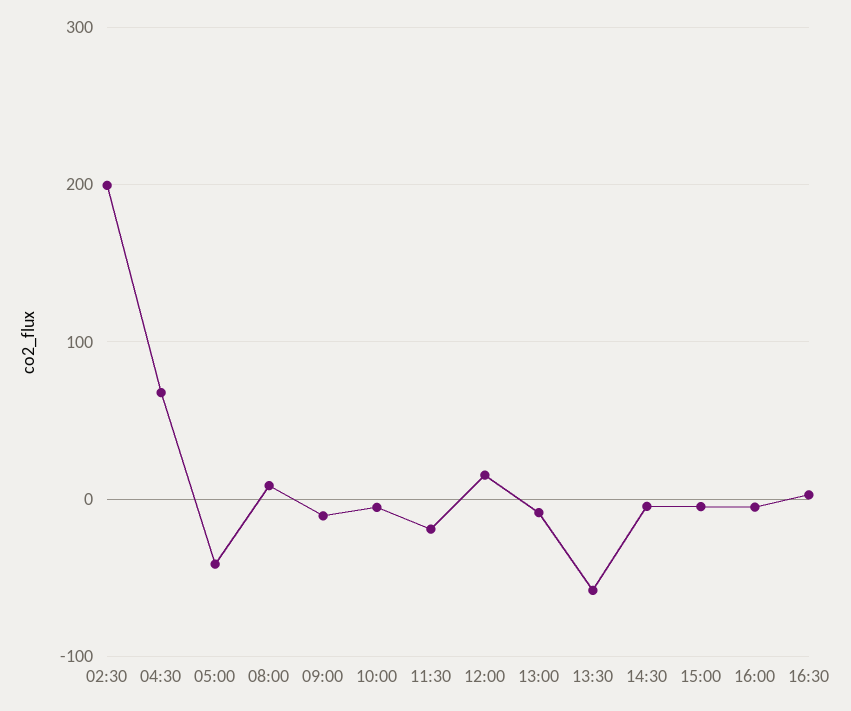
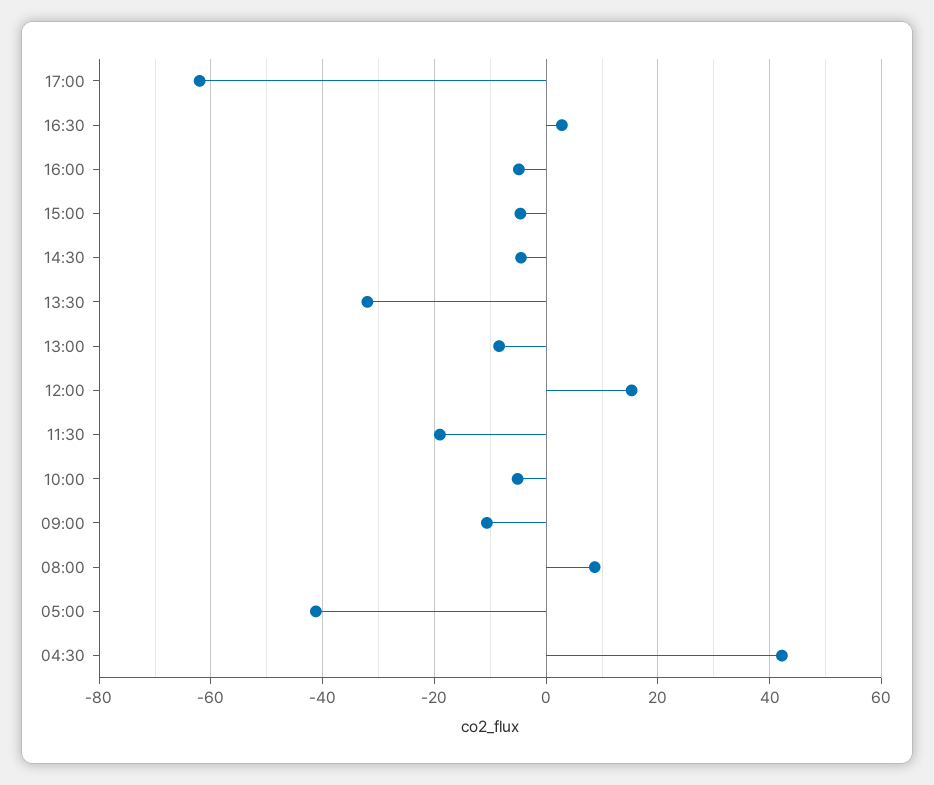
02:30: 200 -> none
04:30: 70 -> 42
13:30: -60 -> -32
17:00: none -> -62

